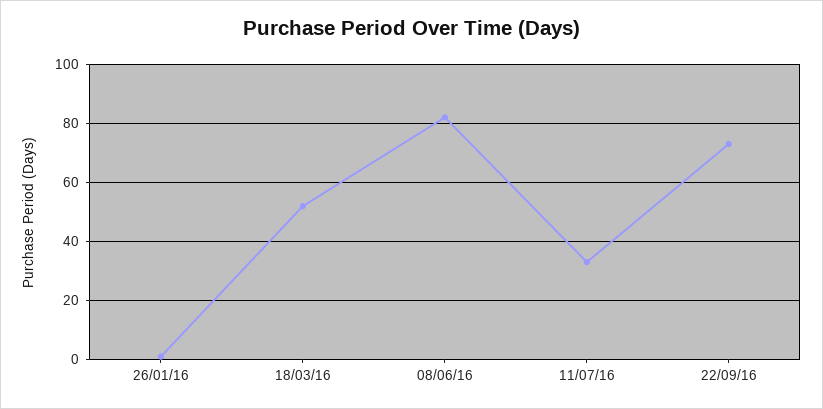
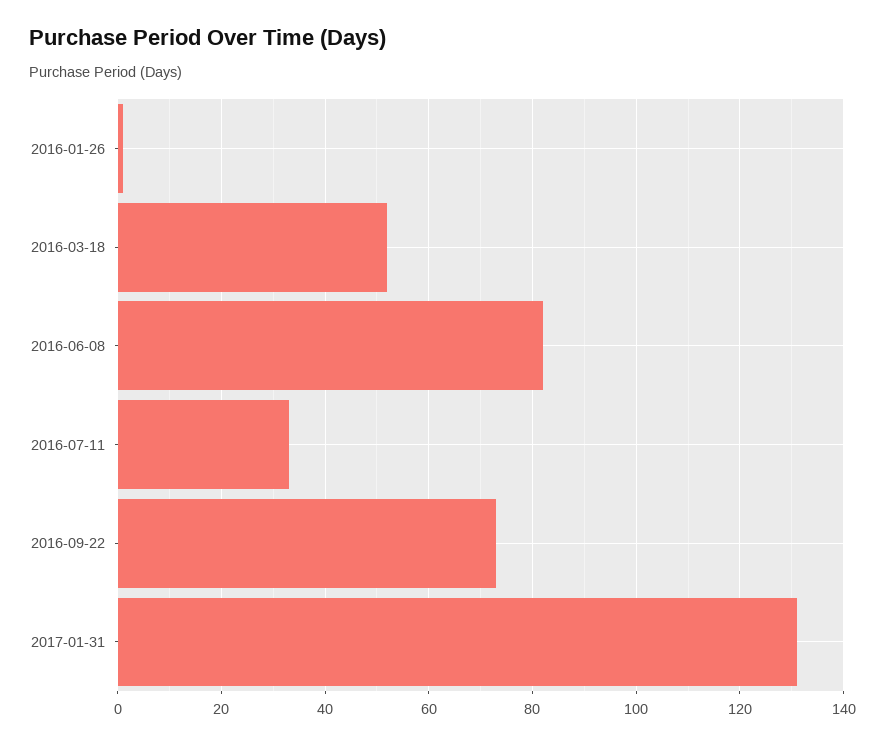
2017-01-31: none -> 130

